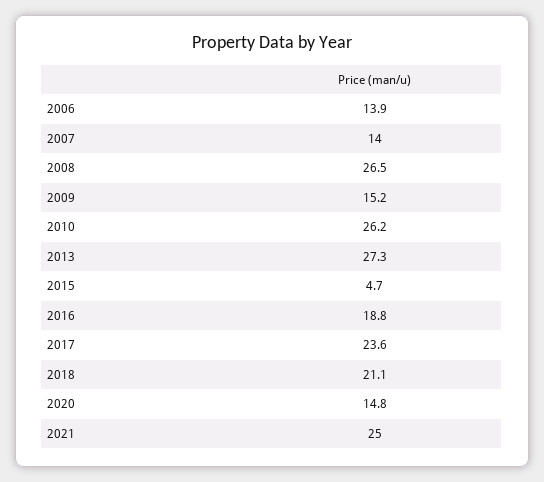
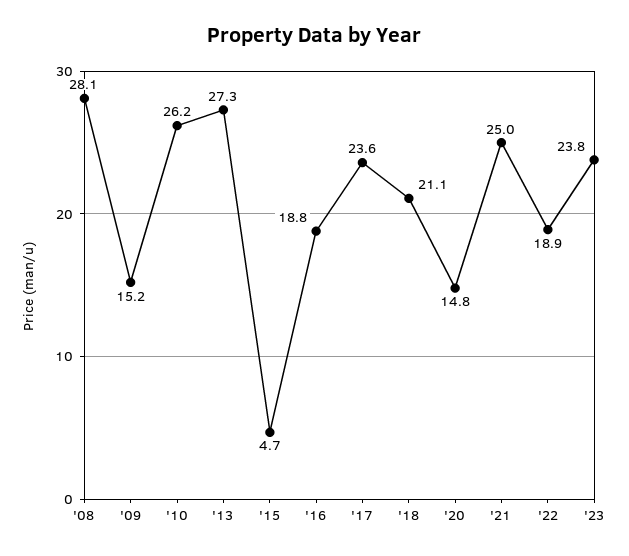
2006: 13.9 -> none
2007: 14 -> none
2008: 26.5 -> 28.1
'22: none -> 18.9
'23: none -> 23.8

